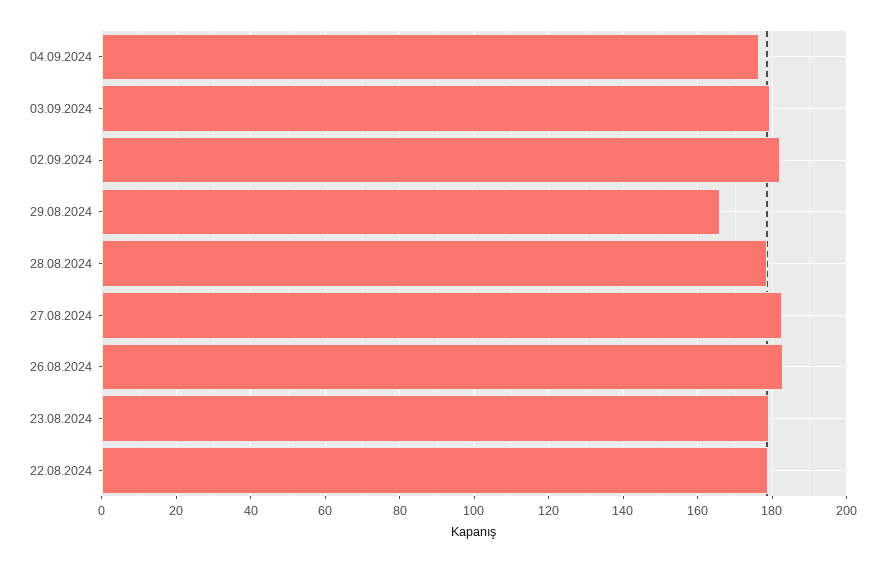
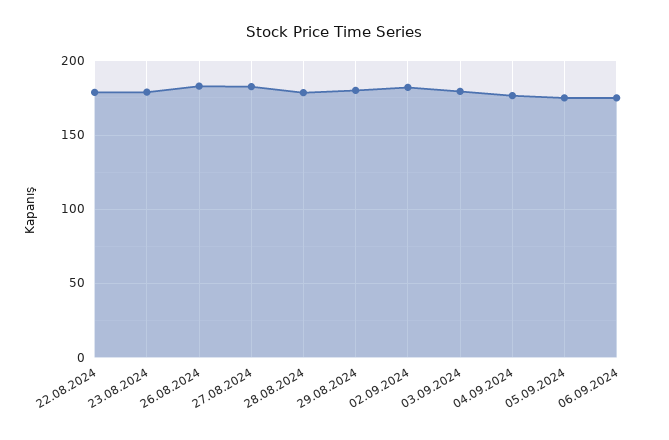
29.08.2024: 166 -> 180
05.09.2024: none -> 175
06.09.2024: none -> 175

